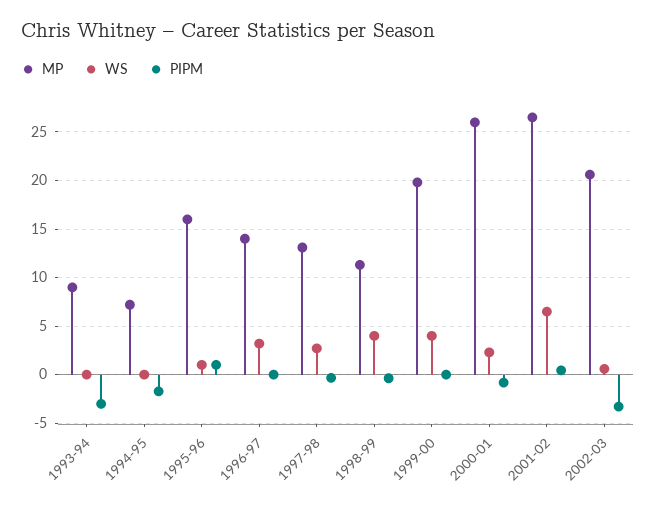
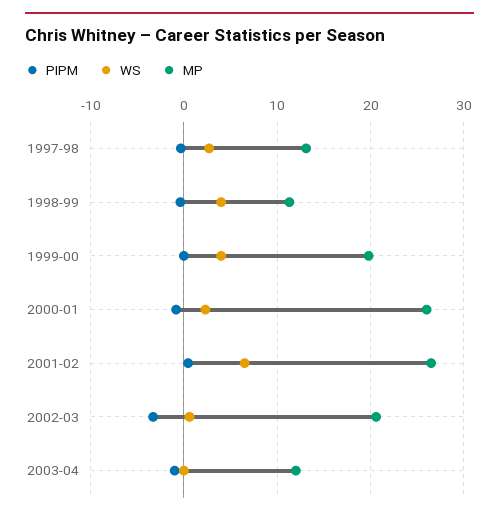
MP, 1993-94: 9 -> none
WS, 1993-94: 0 -> none
PIPM, 1993-94: -3 -> none
MP, 1994-95: 7 -> none
WS, 1994-95: 0 -> none
PIPM, 1994-95: -2 -> none
MP, 1995-96: 16 -> none
WS, 1995-96: 1 -> none
PIPM, 1995-96: 1 -> none
MP, 1996-97: 14 -> none
WS, 1996-97: 3 -> none
PIPM, 1996-97: 0 -> none
PIPM, 2003-04: none -> -1
WS, 2003-04: none -> 0
MP, 2003-04: none -> 12

